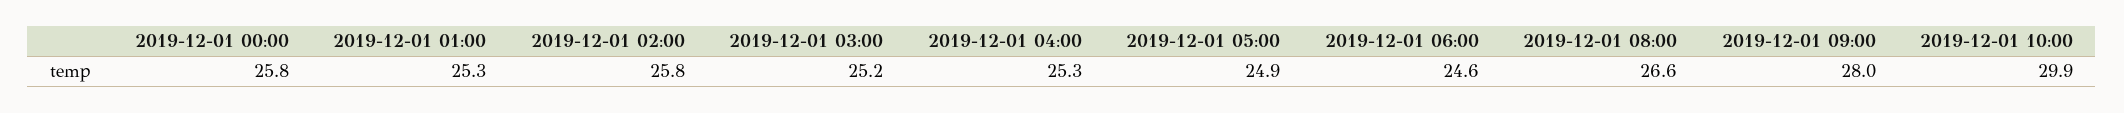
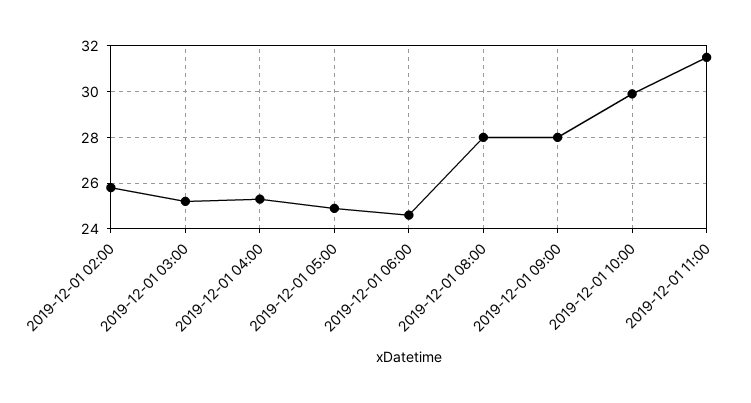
2019-12-01 00:00: 25.8 -> none
2019-12-01 01:00: 25.3 -> none
2019-12-01 08:00: 26.6 -> 28
2019-12-01 11:00: none -> 31.5

